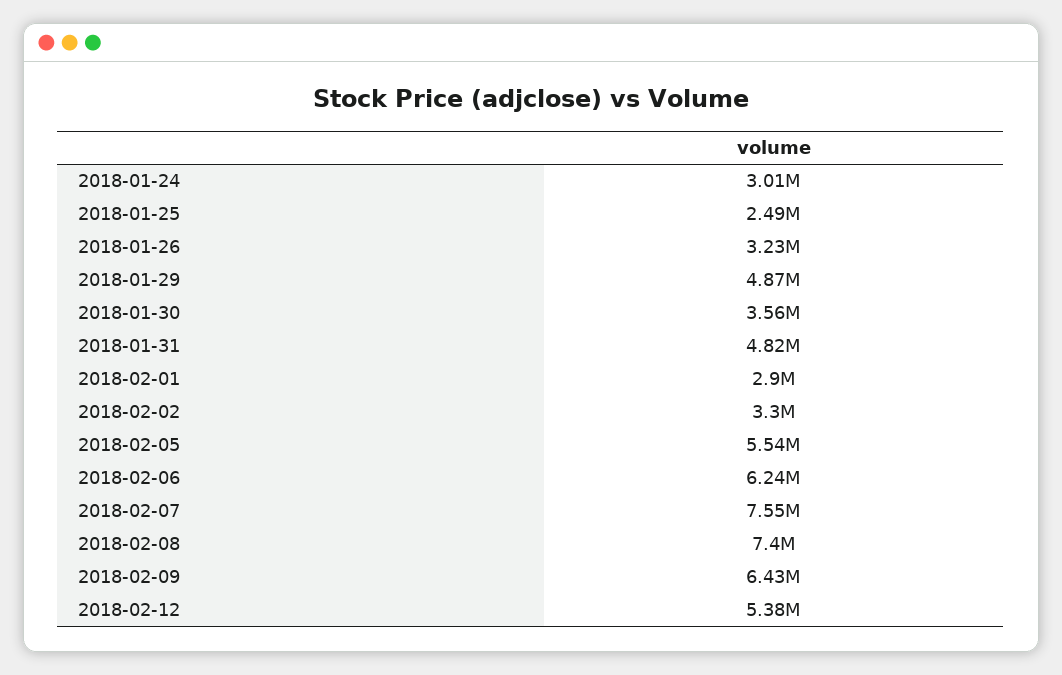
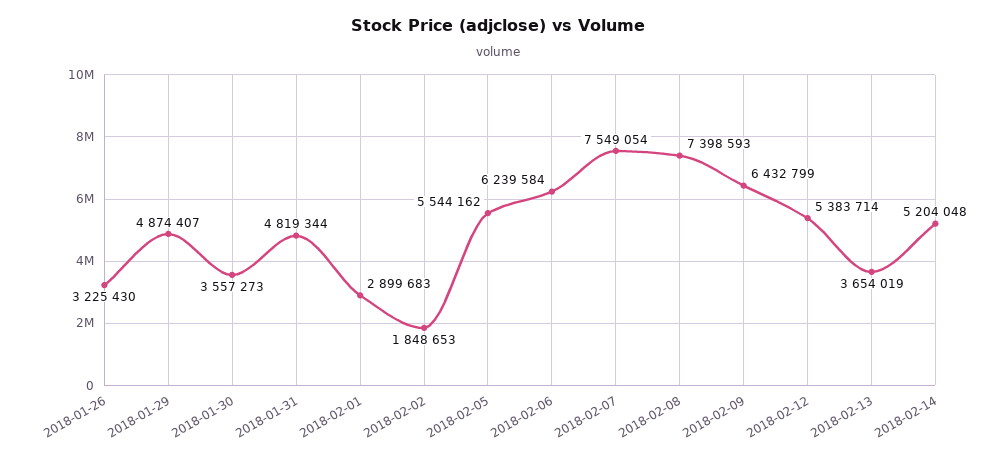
2018-01-24: 3010000 -> none
2018-01-25: 2490000 -> none
2018-02-02: 3300000 -> 1848653
2018-02-13: none -> 3654019
2018-02-14: none -> 5204048

